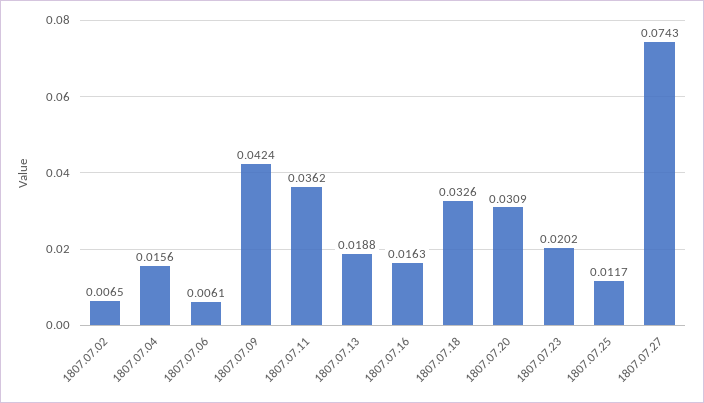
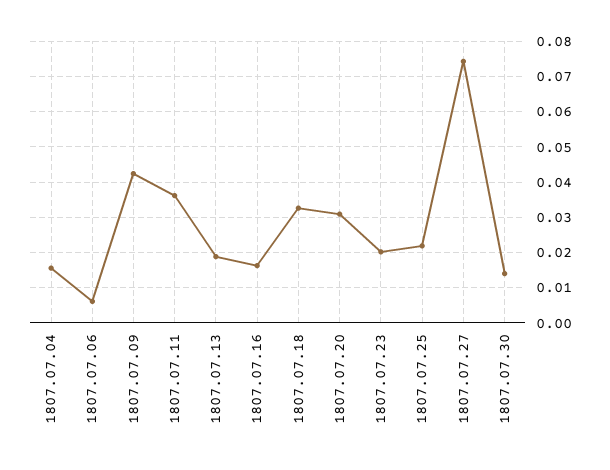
1807.07.02: 0.0065 -> none
1807.07.25: 0.0117 -> 0.022
1807.07.30: none -> 0.014

